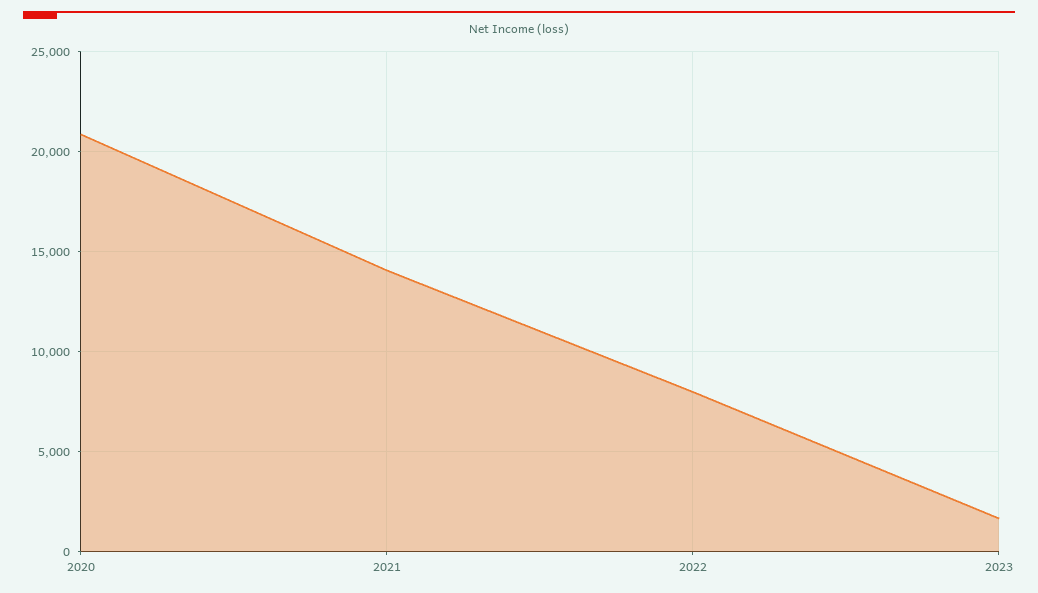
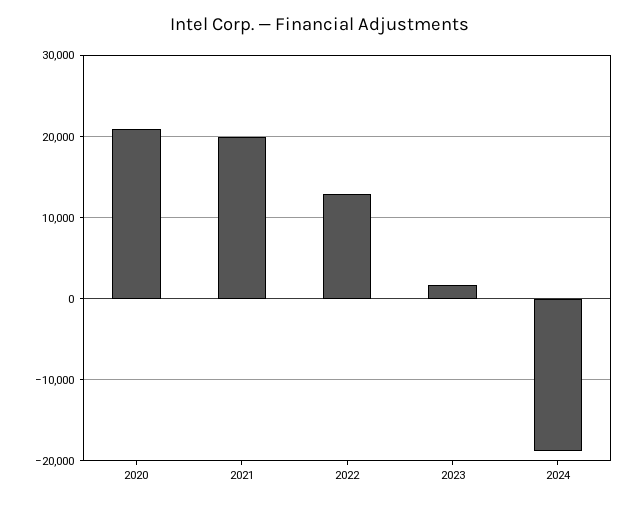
2021: 14000 -> 20000
2022: 8000 -> 13000
2024: none -> -19000

